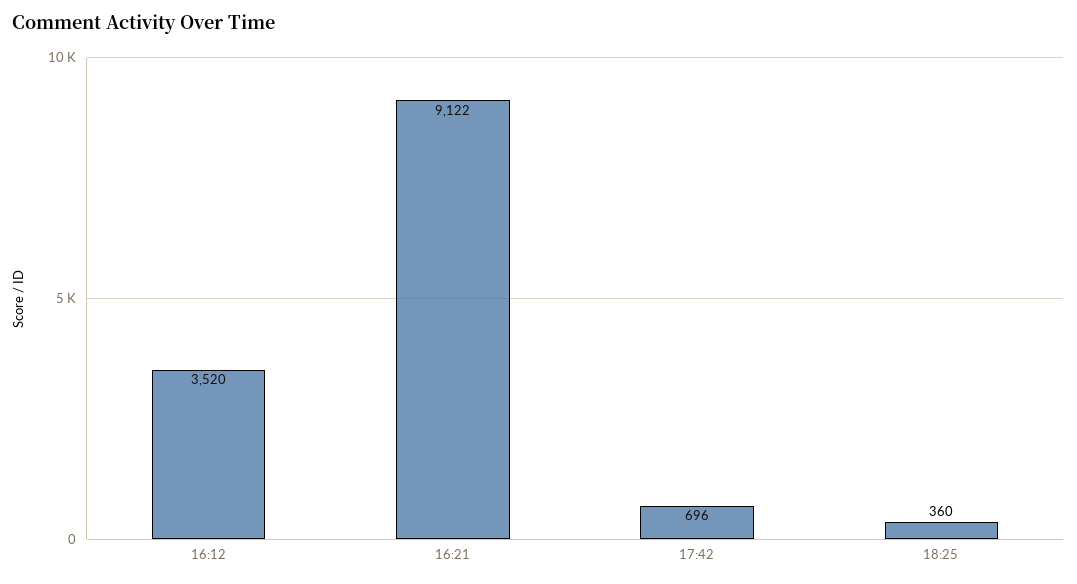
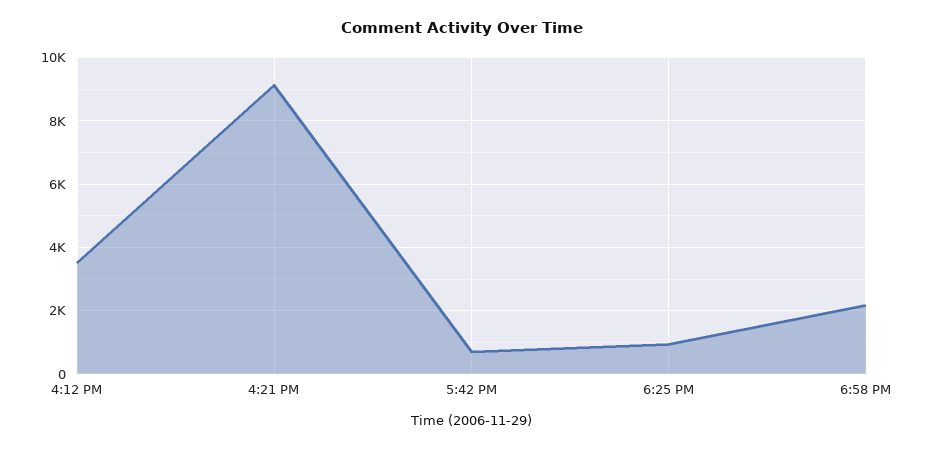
18:25: 360 -> 1000
6:58 PM: none -> 2200

